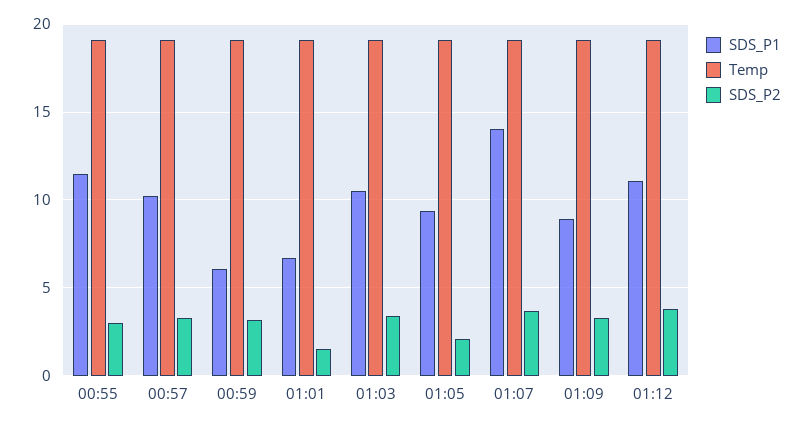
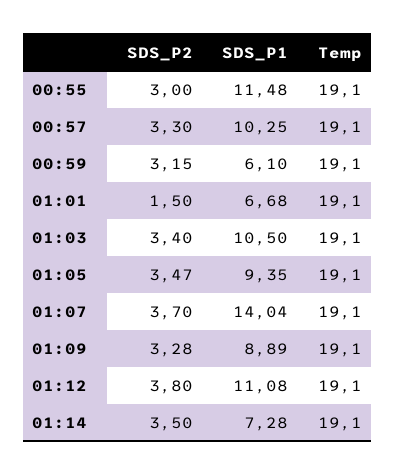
SDS_P2, 01:05: 2 -> 3.47
SDS_P2, 01:14: none -> 3.5
SDS_P1, 01:14: none -> 7.28
Temp, 01:14: none -> 19.1

